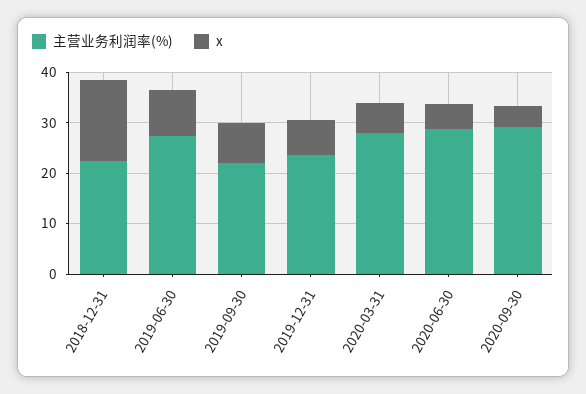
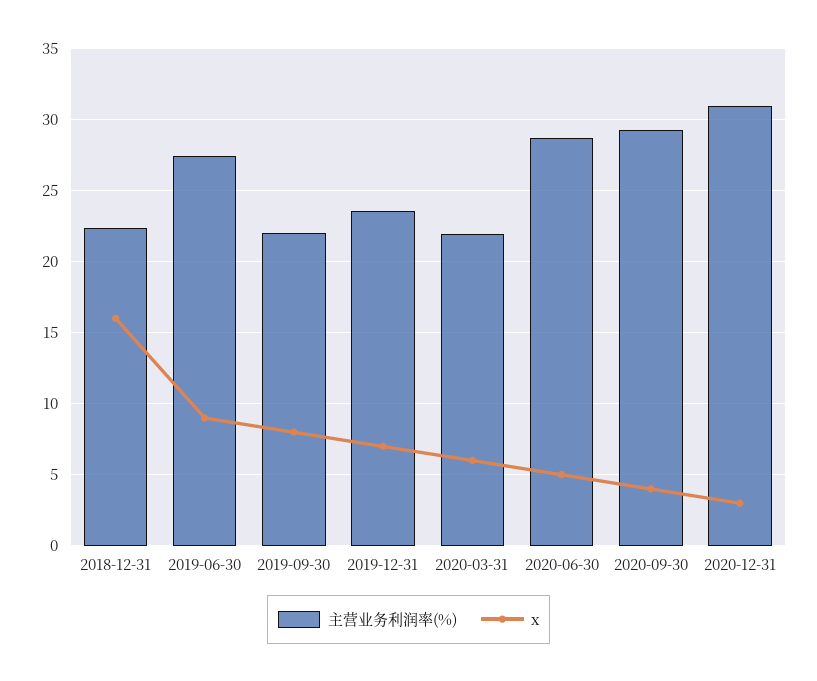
主营业务利润率(%), 2020-03-31: 28 -> 22
主营业务利润率(%), 2020-12-31: none -> 31
x, 2020-12-31: none -> 3

